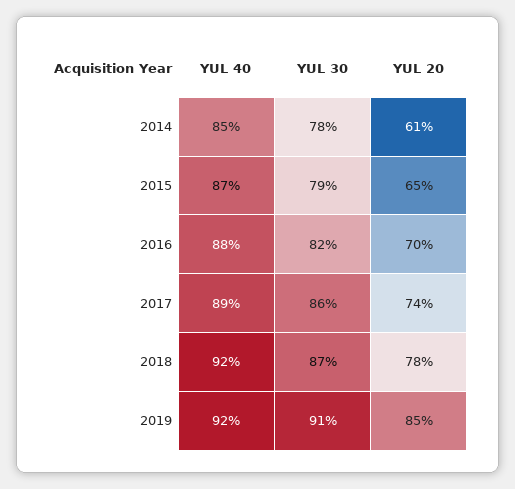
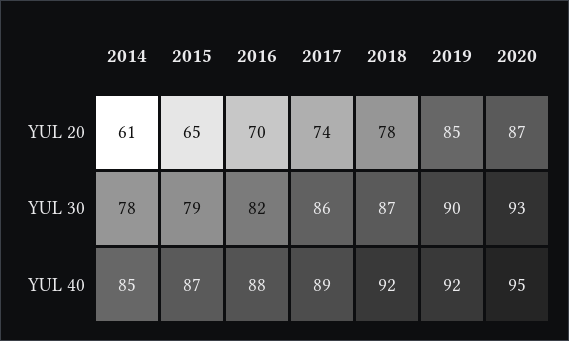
YUL 30, 2019: 91 -> 90
YUL 20, 2020: none -> 87
YUL 30, 2020: none -> 93
YUL 40, 2020: none -> 95

